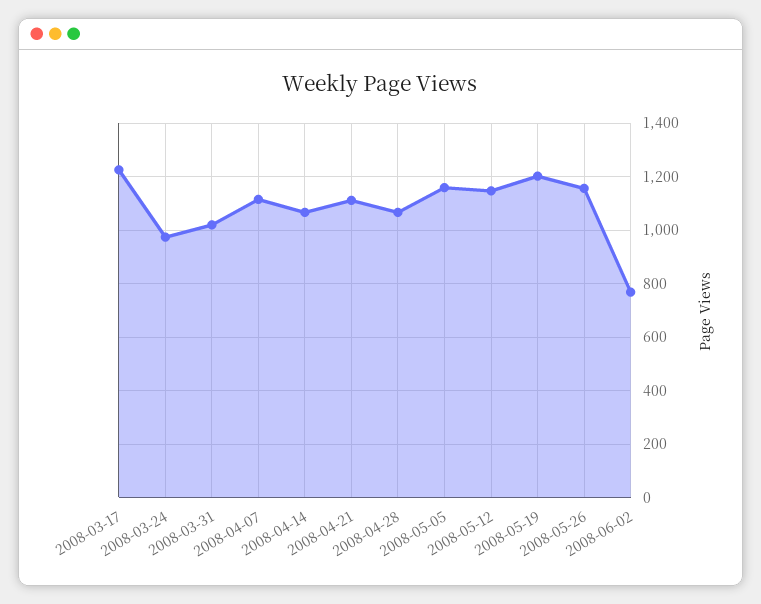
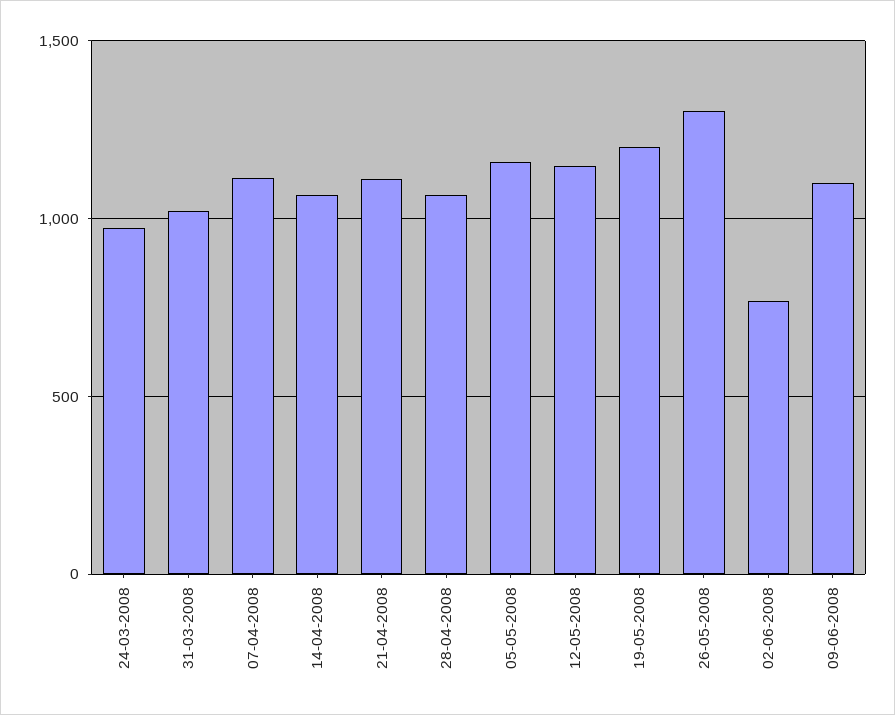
2008-03-17: 1225 -> none
2008-05-26: 1150 -> 1300
09-06-2008: none -> 1100

